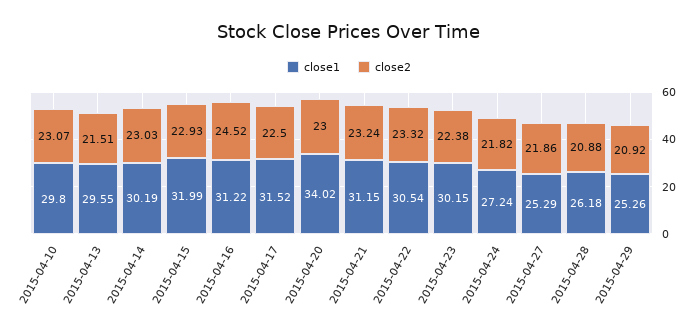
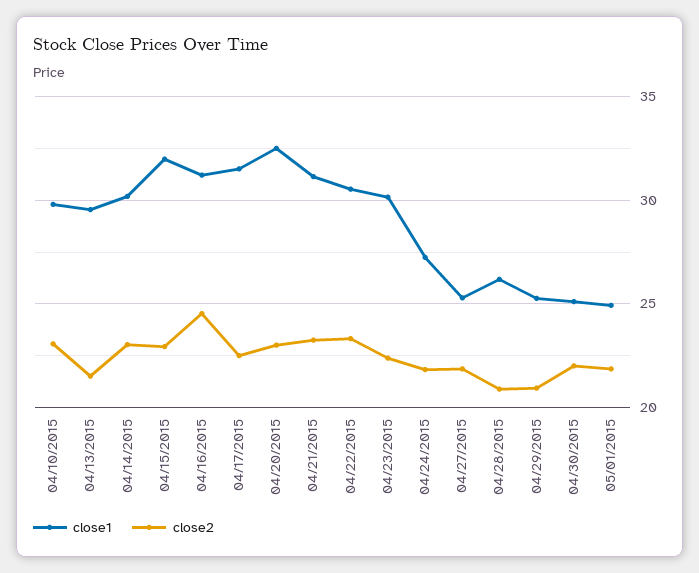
close1, 2015-04-20: 34.02 -> 32.5
close1, 04/30/2015: none -> 25
close2, 04/30/2015: none -> 22
close1, 05/01/2015: none -> 25
close2, 05/01/2015: none -> 22

